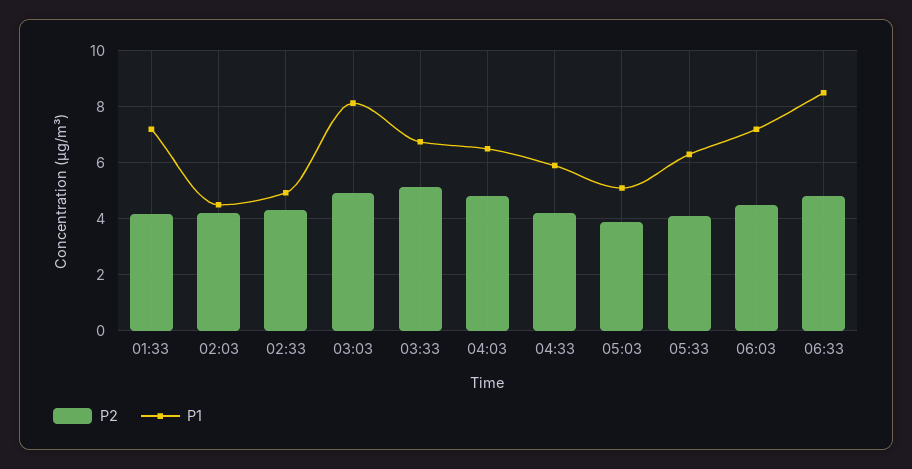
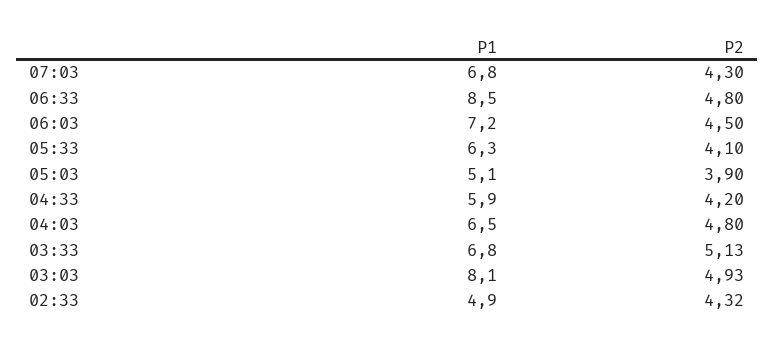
P2, 01:33: 4.25 -> none
P1, 01:33: 7.25 -> none
P2, 02:03: 4.25 -> none
P1, 02:03: 4.5 -> none
P1, 07:03: none -> 6.8
P2, 07:03: none -> 4.3

